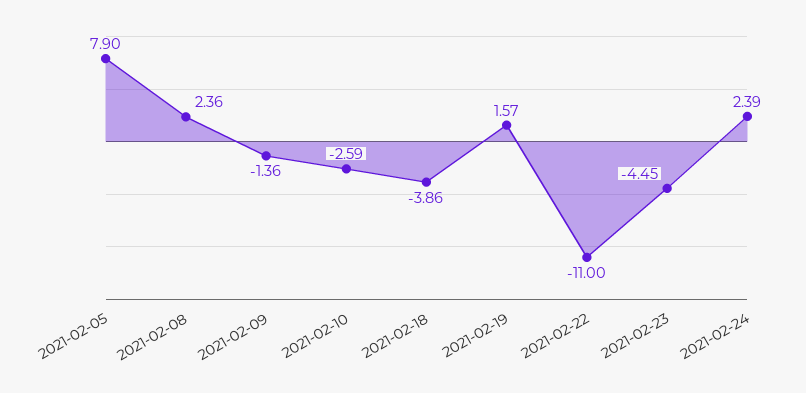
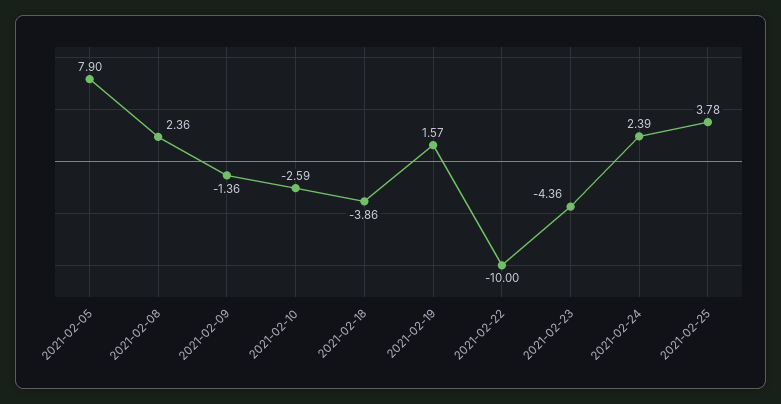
2021-02-22: -11 -> -10
2021-02-23: -4.45 -> -4.36
2021-02-25: none -> 3.78

